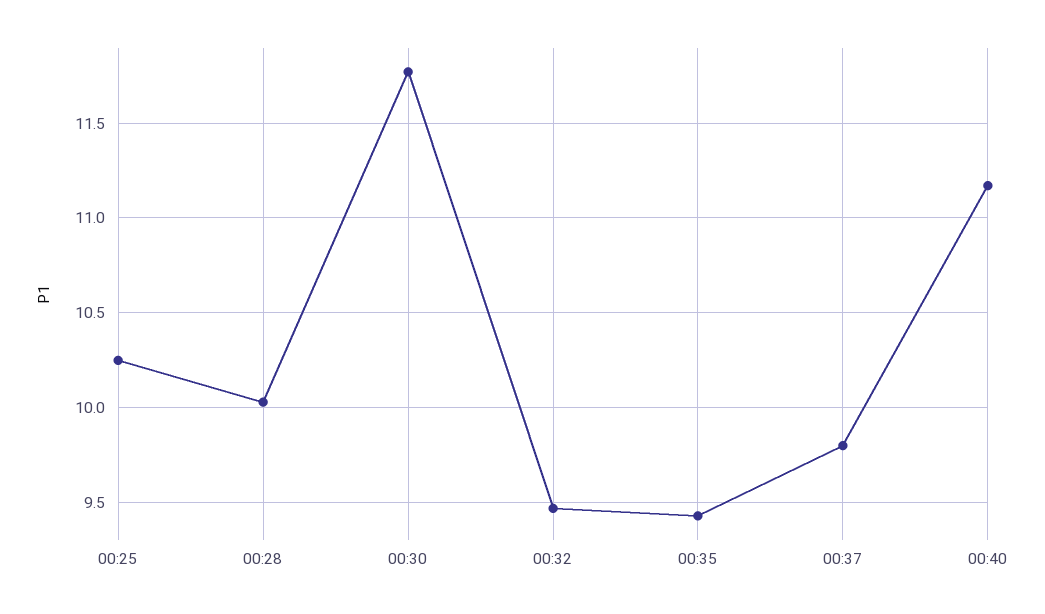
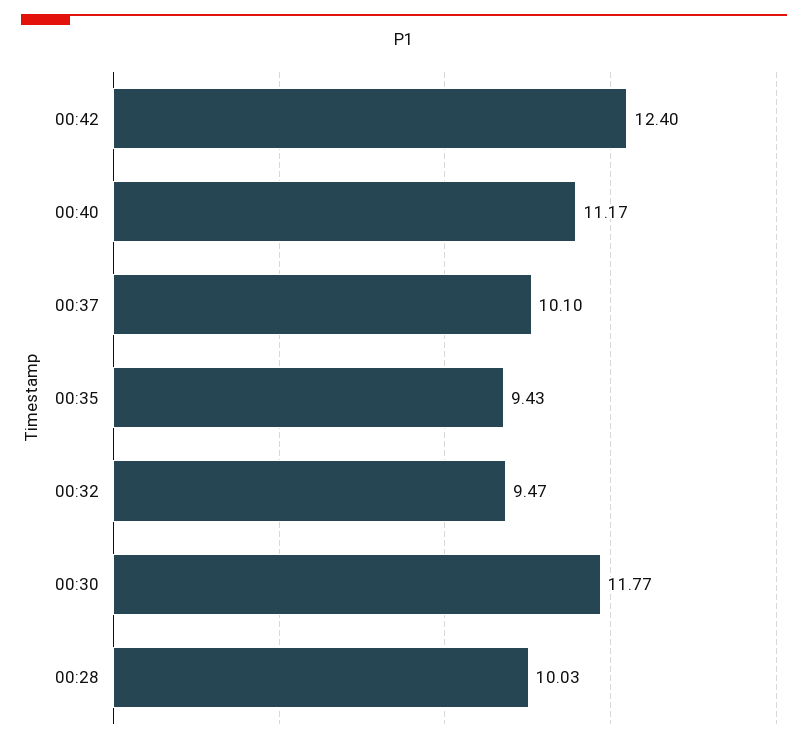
00:25: 10.25 -> none
00:37: 9.8 -> 10.1
00:42: none -> 12.4

